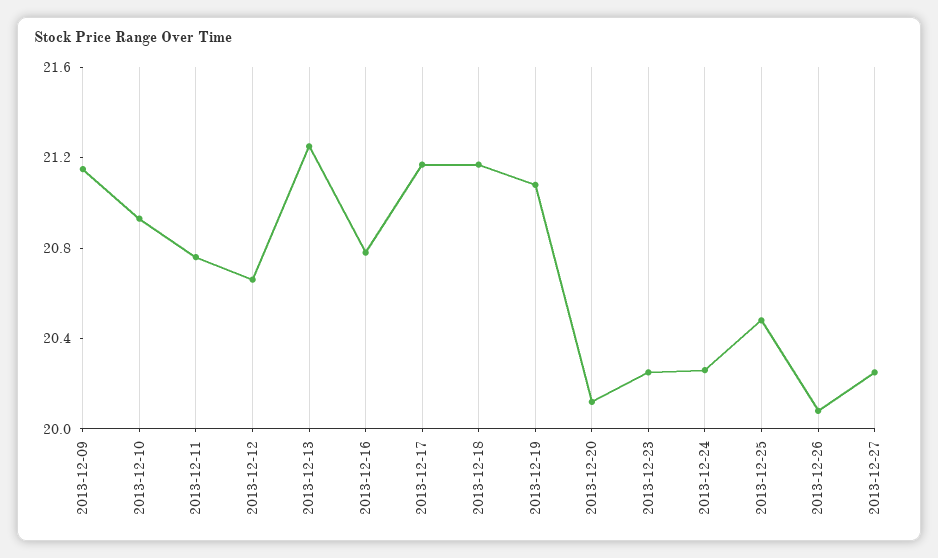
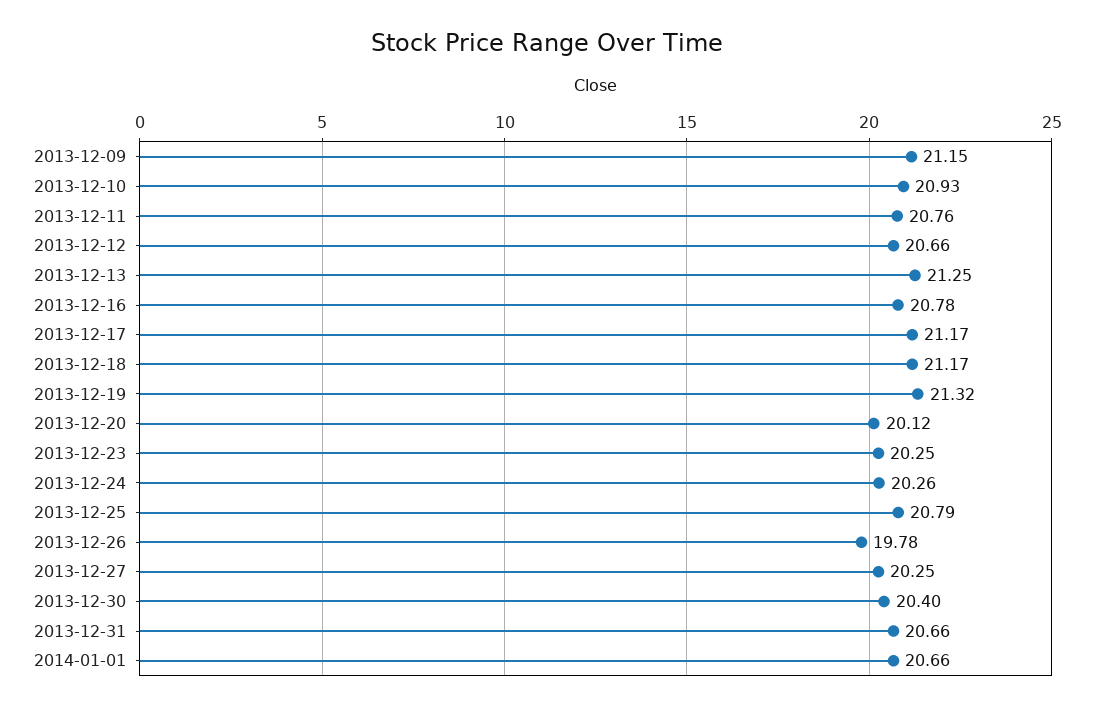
2013-12-19: 21.1 -> 21.32
2013-12-25: 20.5 -> 20.79
2013-12-26: 20.1 -> 19.78
2013-12-30: none -> 20.4
2013-12-31: none -> 20.66
2014-01-01: none -> 20.66

